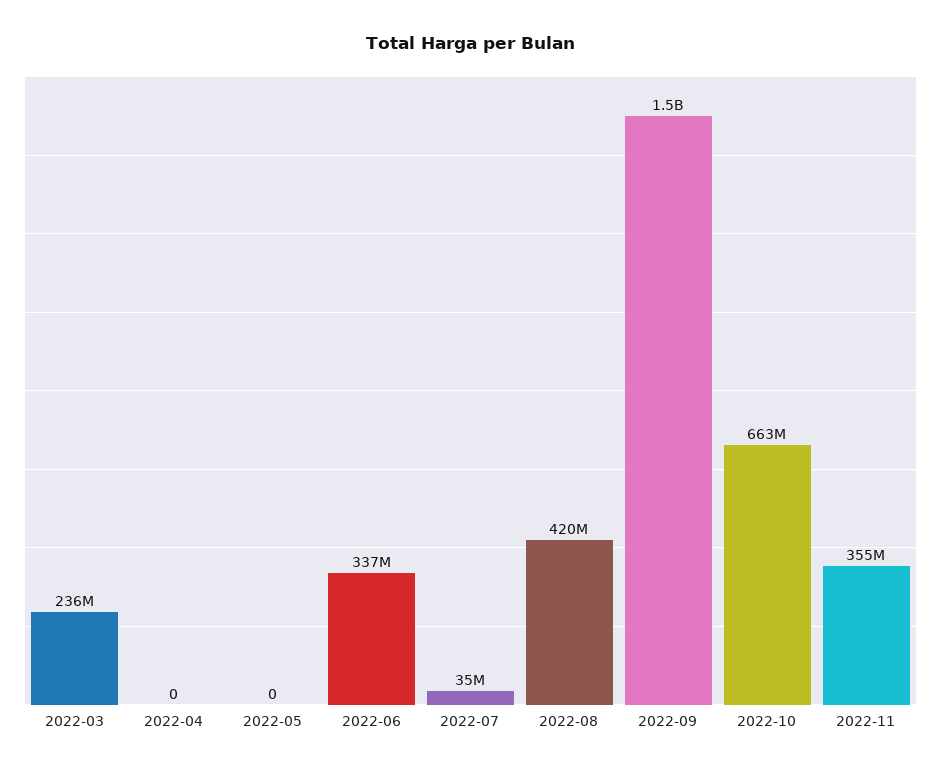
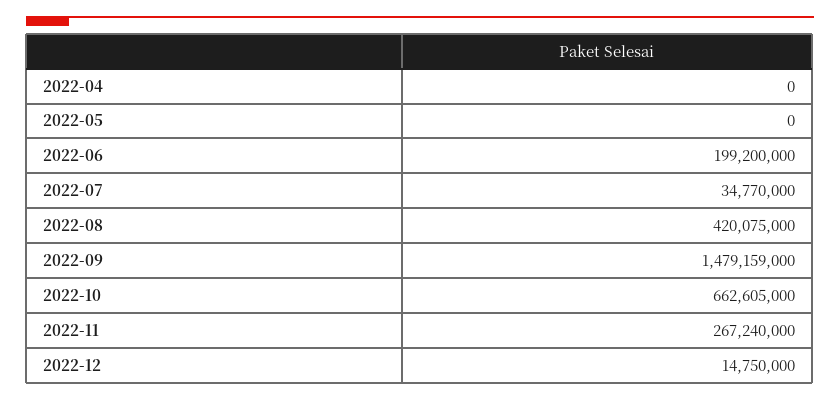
2022-03: 236000000 -> none
2022-06: 337000000 -> 199200000
2022-11: 355000000 -> 267240000
2022-12: none -> 14750000

